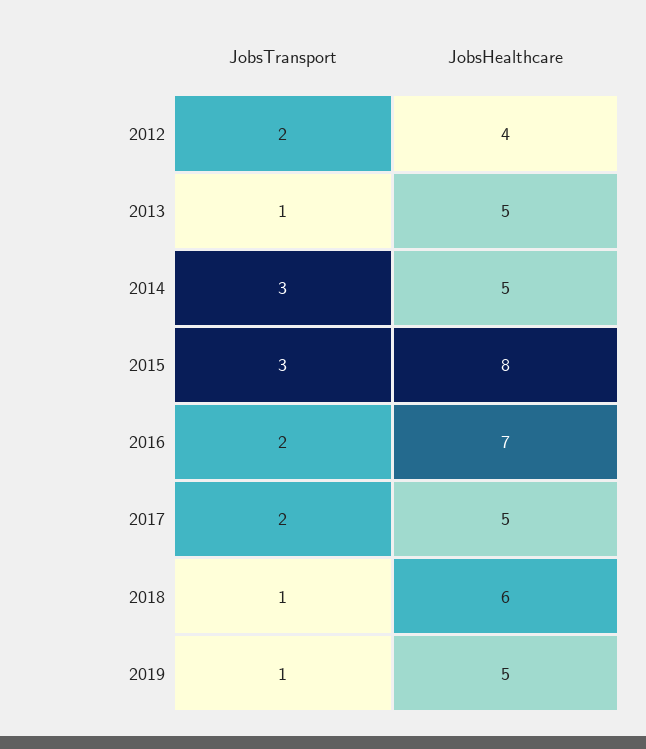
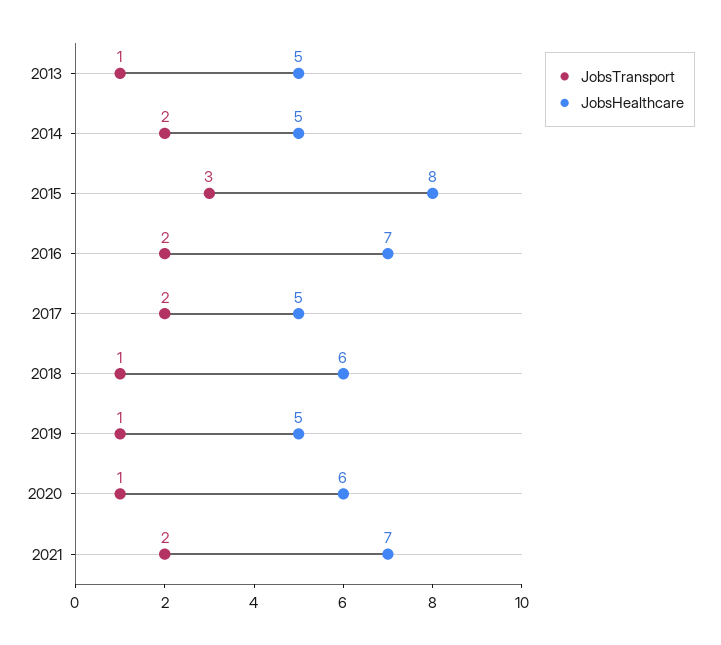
JobsTransport, 2012: 2 -> none
JobsHealthcare, 2012: 4 -> none
JobsTransport, 2014: 3 -> 2
JobsTransport, 2020: none -> 1
JobsHealthcare, 2020: none -> 6
JobsTransport, 2021: none -> 2
JobsHealthcare, 2021: none -> 7

